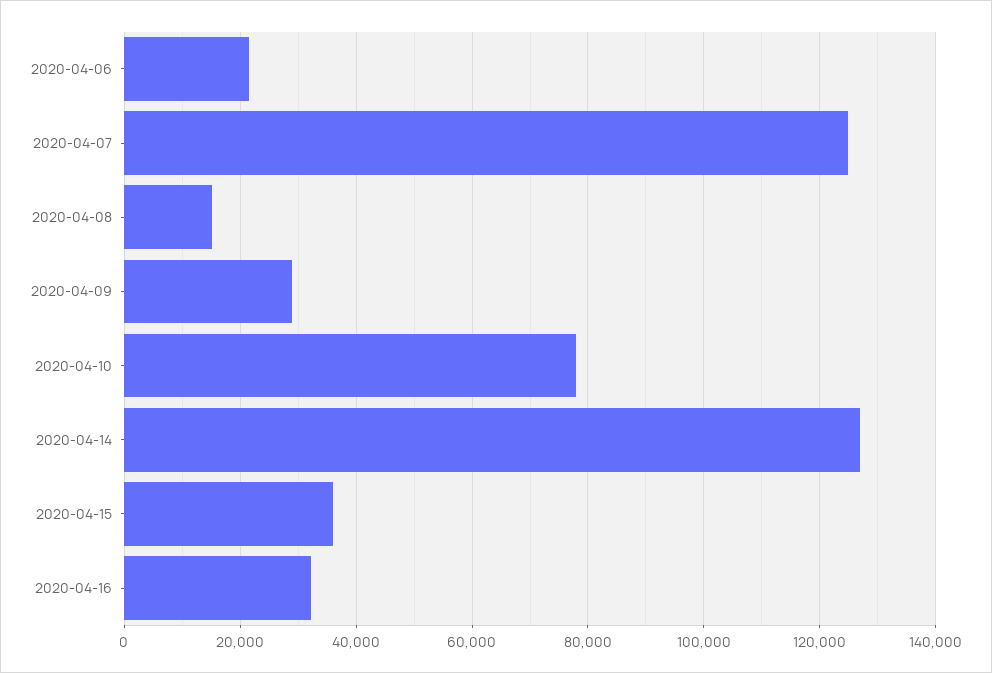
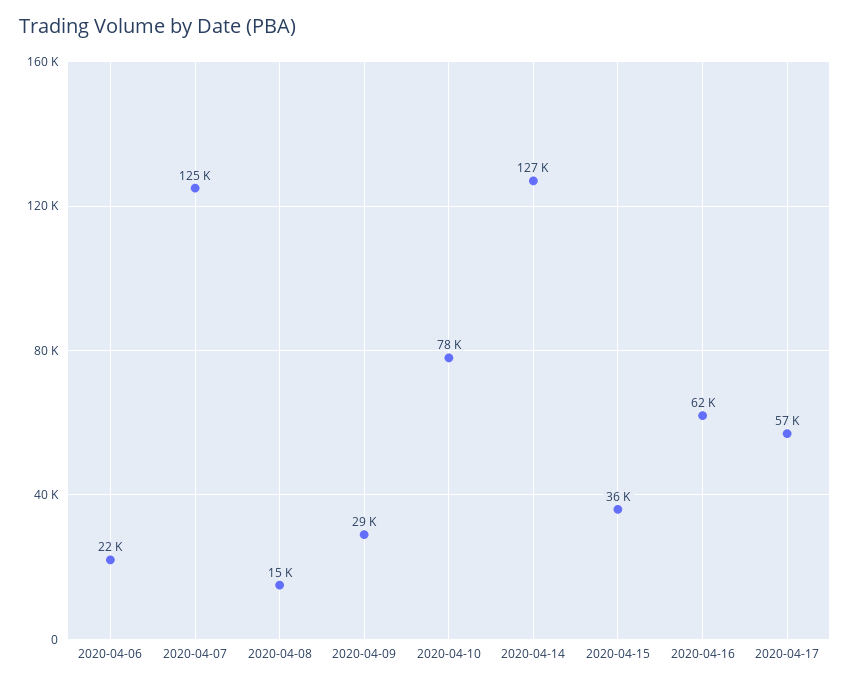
2020-04-16: 32000 -> 62000
2020-04-17: none -> 57000

